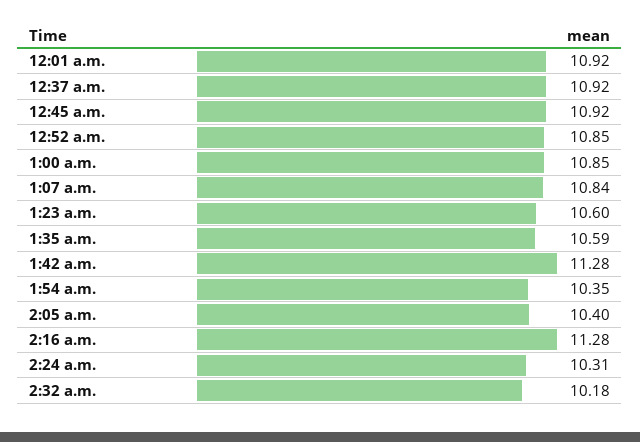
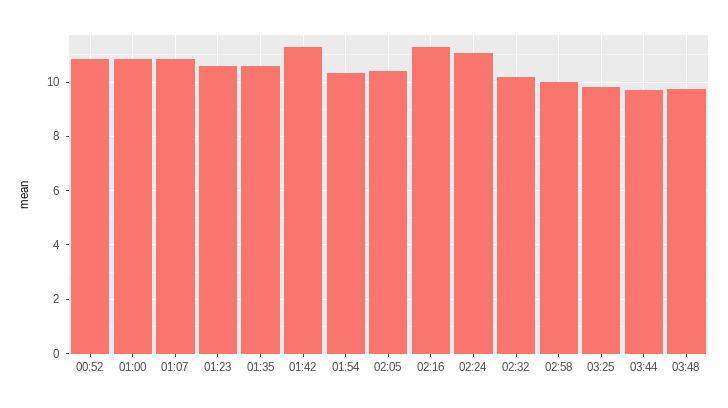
12:01 a.m.: 10.92 -> none
12:37 a.m.: 10.92 -> none
12:45 a.m.: 10.92 -> none
2:24 a.m.: 10.31 -> 11
02:58: none -> 10
03:25: none -> 9.75
03:44: none -> 9.75
03:48: none -> 9.75

